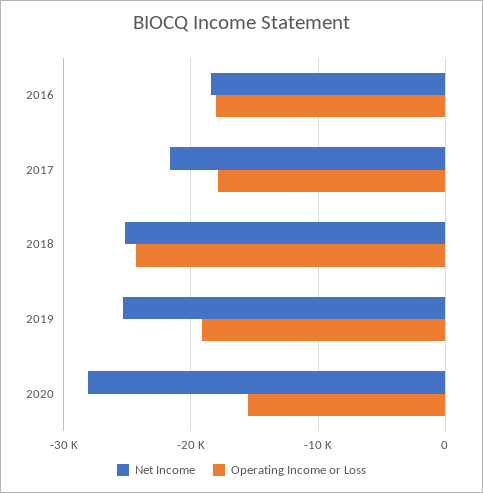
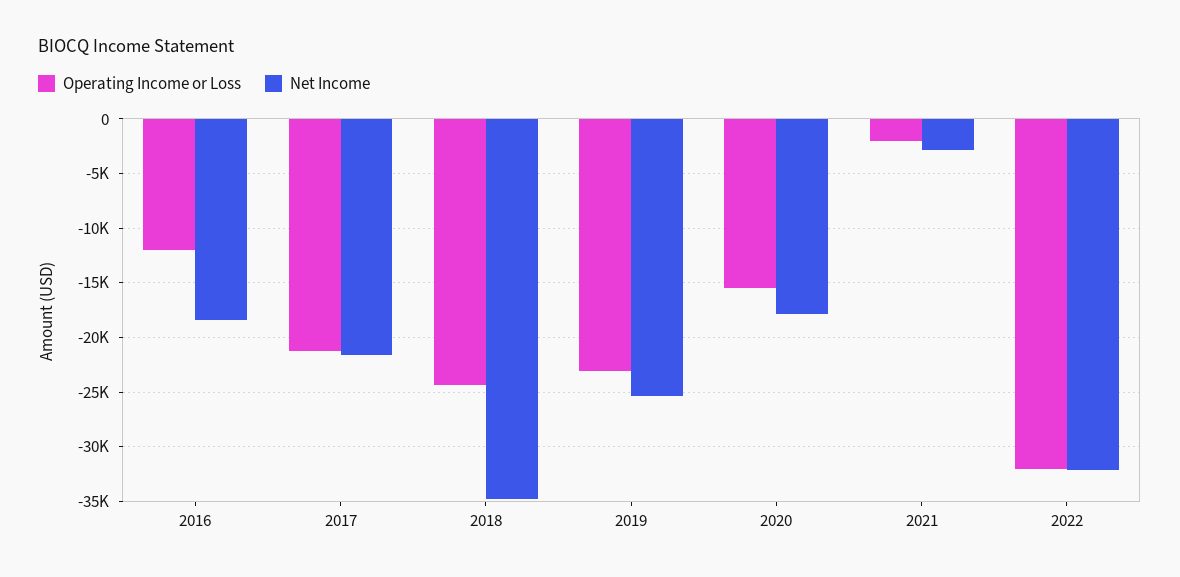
Operating Income or Loss, 2016: -18000 -> -12000
Operating Income or Loss, 2017: -18000 -> -21000
Net Income, 2018: -25000 -> -35000
Operating Income or Loss, 2019: -19000 -> -23000
Net Income, 2020: -28000 -> -18000
Operating Income or Loss, 2021: none -> -2000
Net Income, 2021: none -> -3000
Operating Income or Loss, 2022: none -> -32000
Net Income, 2022: none -> -32000

